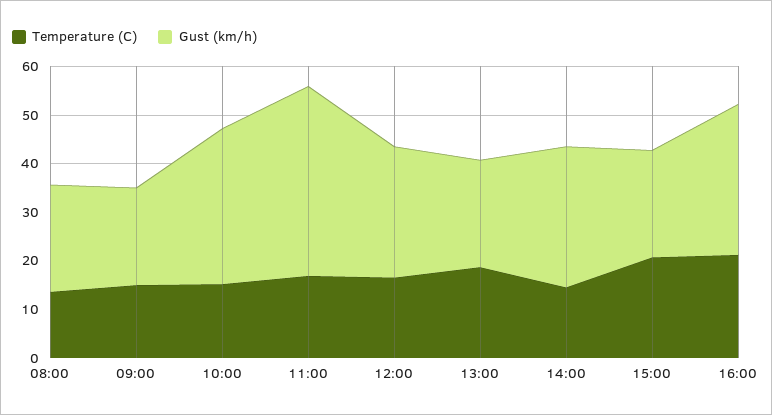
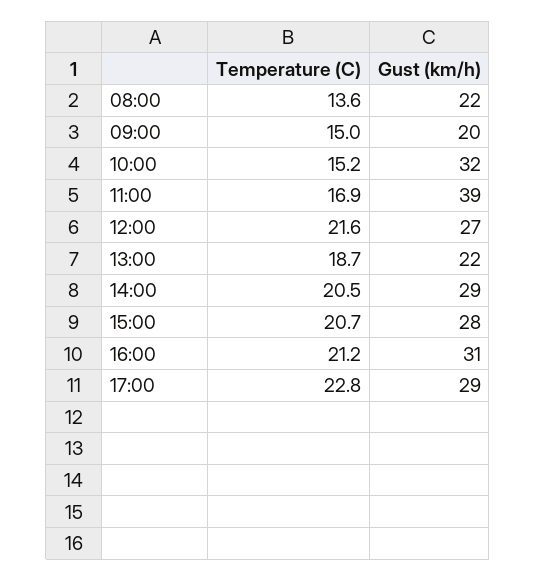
Temperature (C), 12:00: 16 -> 21.6
Temperature (C), 14:00: 14 -> 20.5
Gust (km/h), 15:00: 22 -> 28
Temperature (C), 17:00: none -> 22.8
Gust (km/h), 17:00: none -> 29

